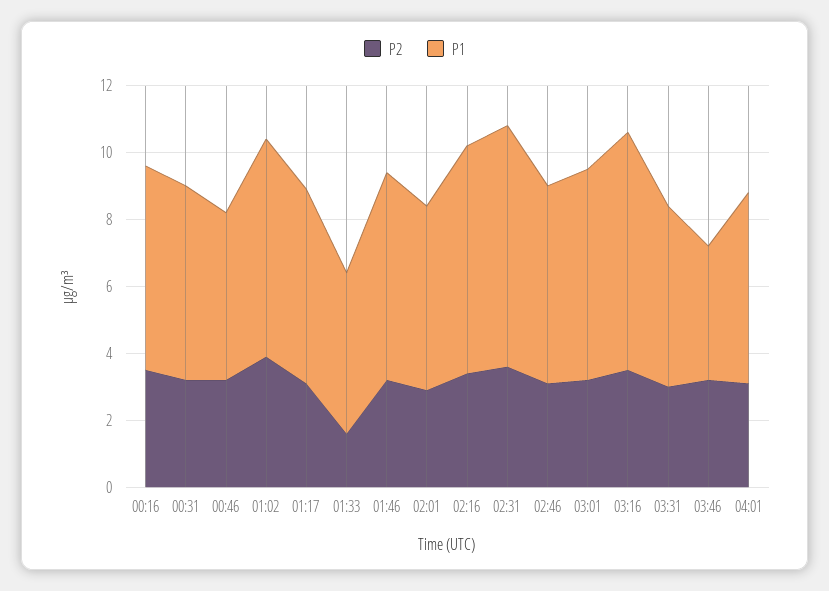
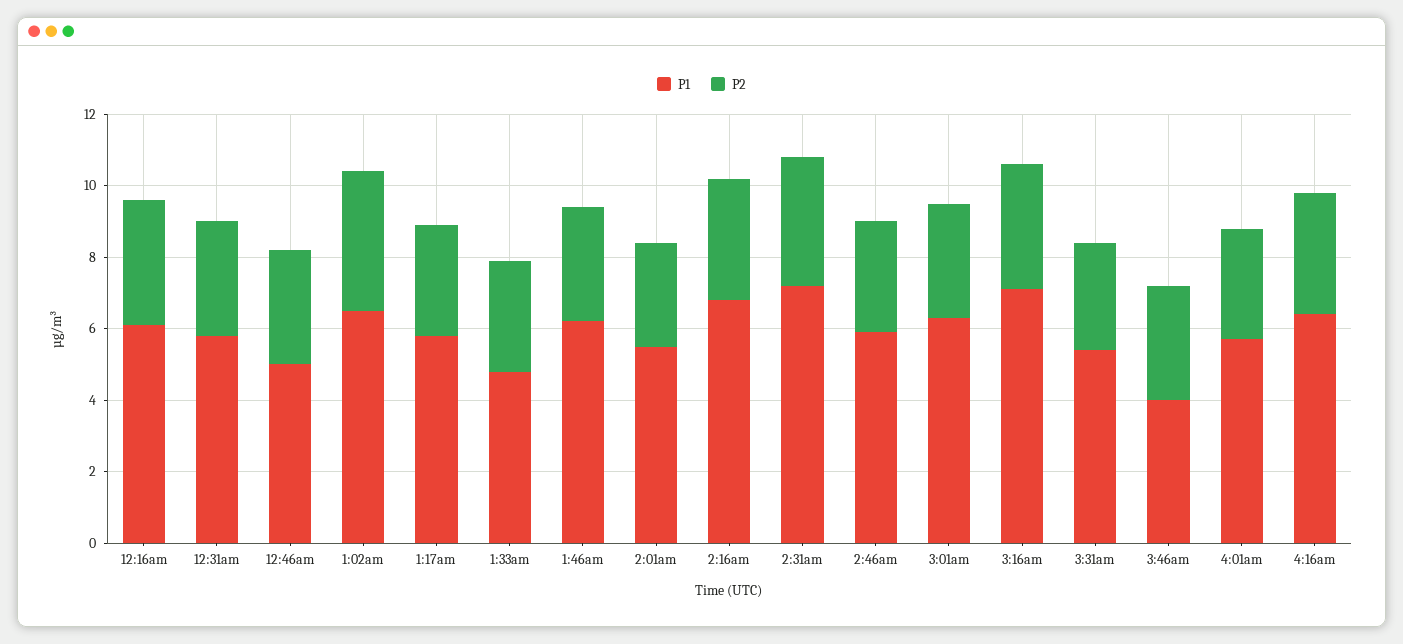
P2, 01:33: 1.5 -> 3
P1, 4:16am: none -> 6.5
P2, 4:16am: none -> 3.5

